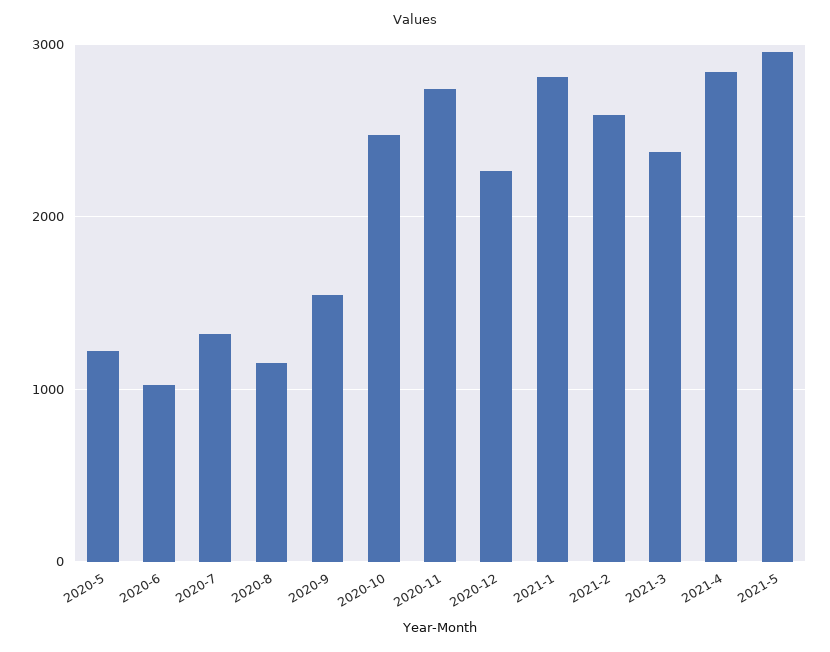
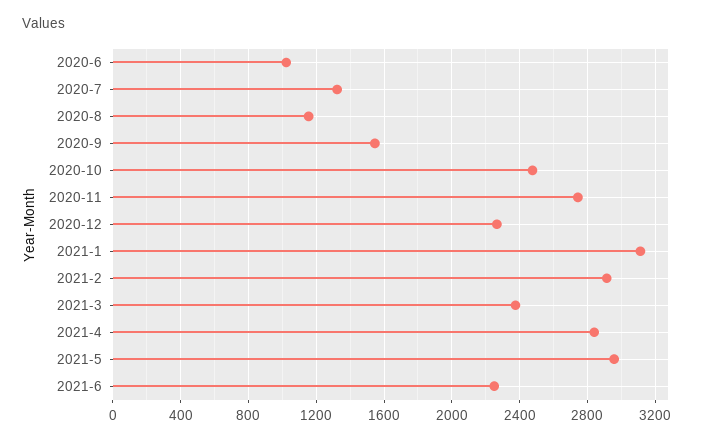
2020-5: 1200 -> none
2021-1: 2800 -> 3100
2021-2: 2600 -> 2900
2021-6: none -> 2250

